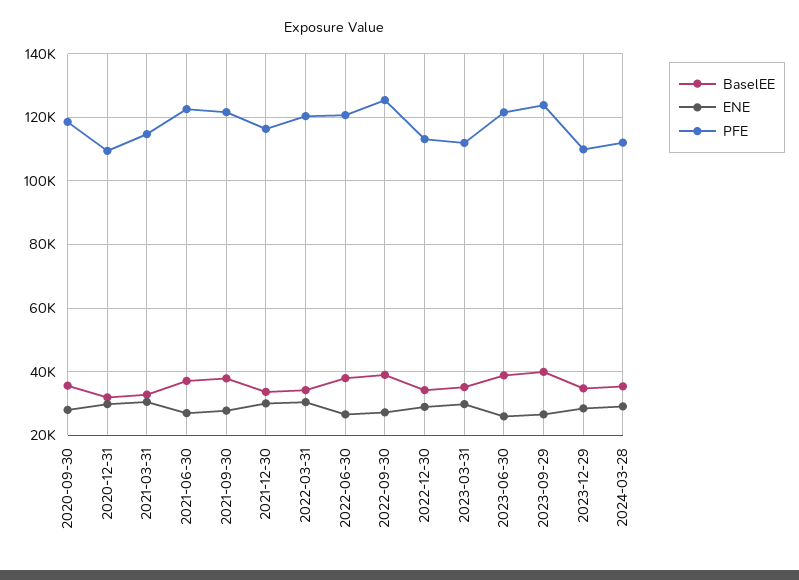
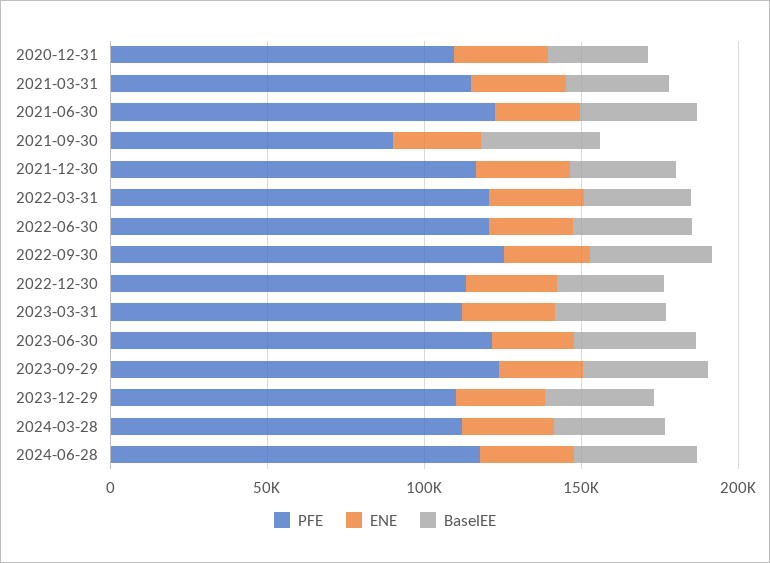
BaselEE, 2020-09-30: 36000 -> none
ENE, 2020-09-30: 28000 -> none
PFE, 2020-09-30: 118000 -> none
PFE, 2021-09-30: 122000 -> 90000
PFE, 2024-06-28: none -> 120000
ENE, 2024-06-28: none -> 30000
BaselEE, 2024-06-28: none -> 40000

